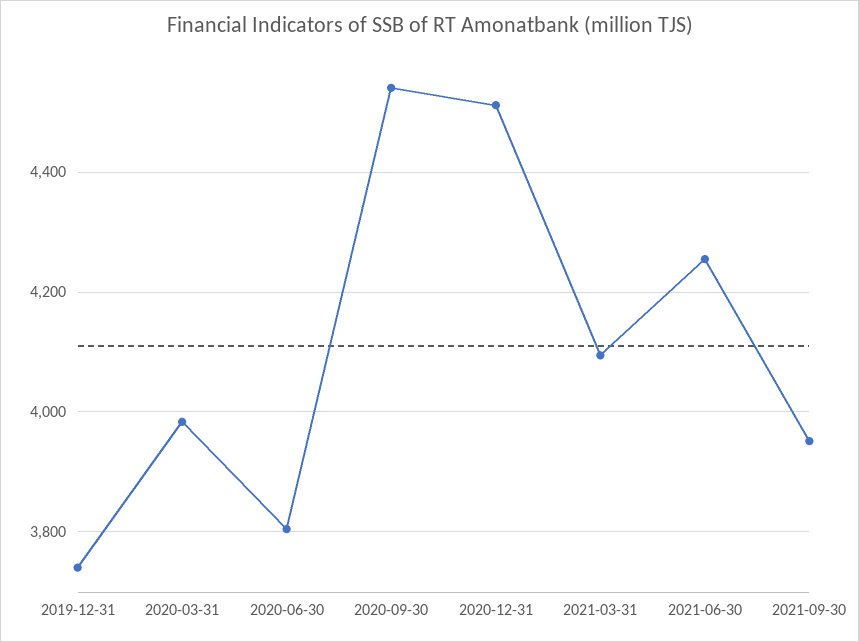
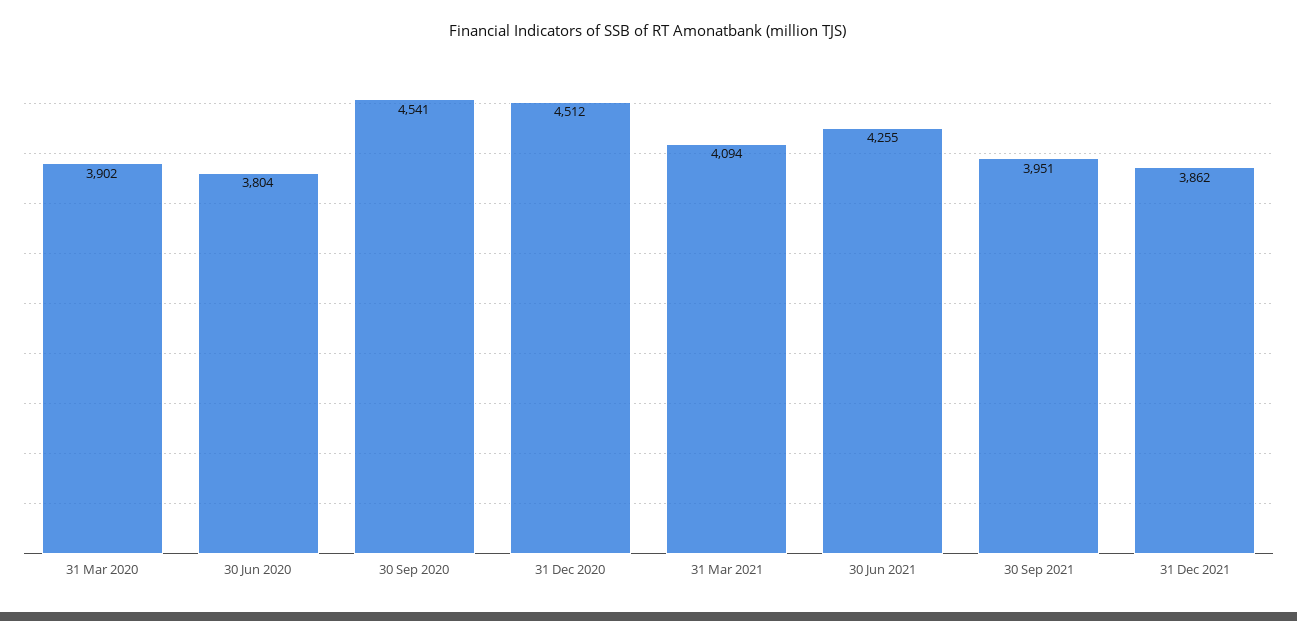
2019-12-31: 3740 -> none
2020-03-31: 3980 -> 3902
31 Dec 2021: none -> 3862

